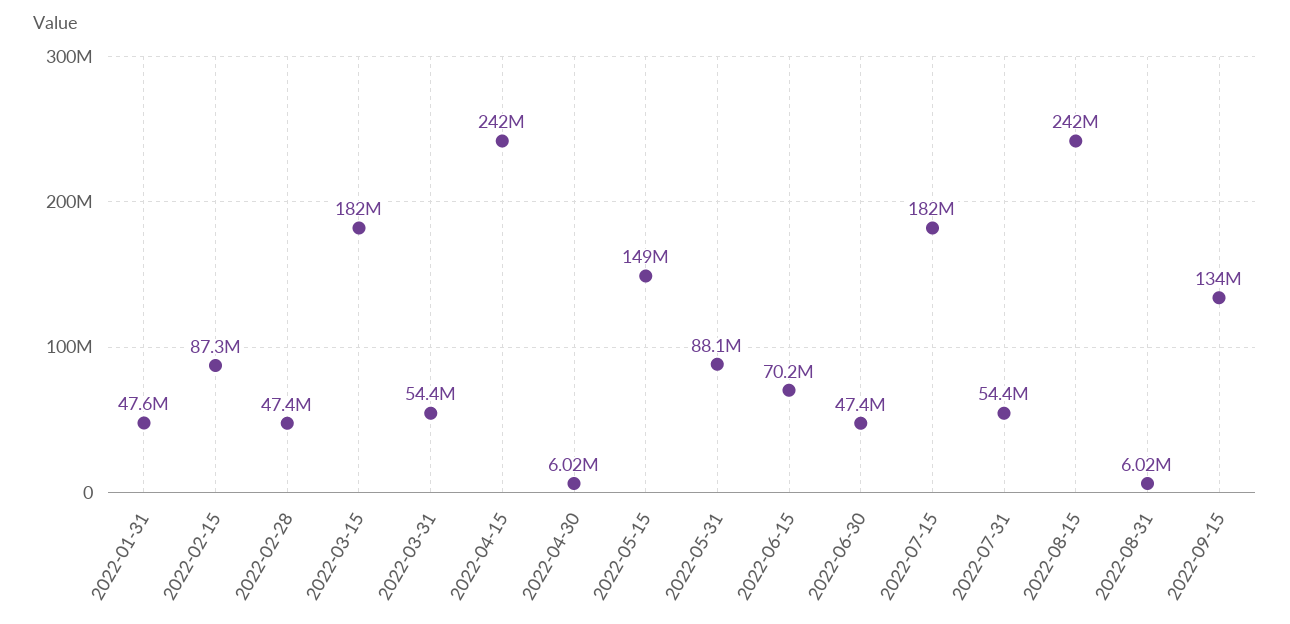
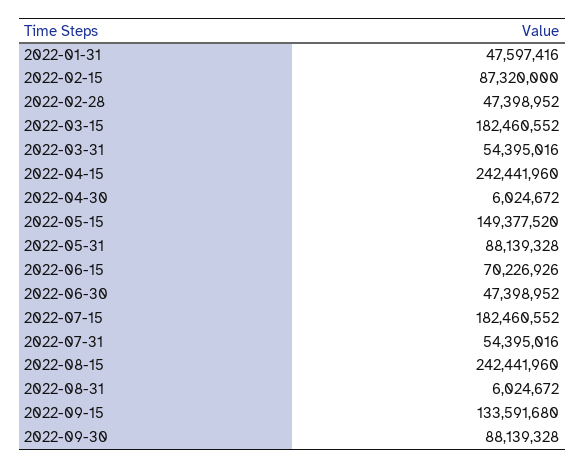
2022-09-30: none -> 88139328

